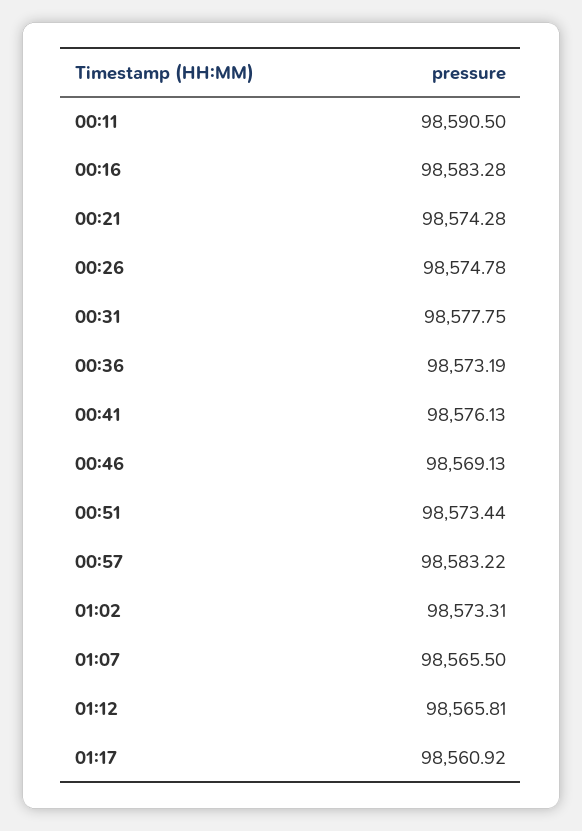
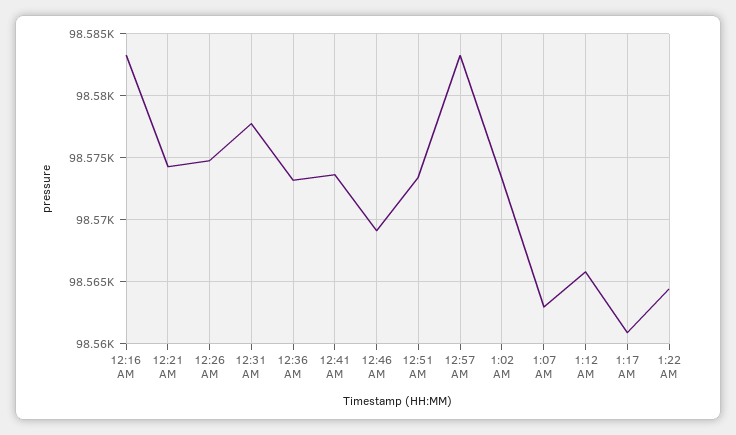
00:11: 98590.5 -> none
00:41: 98576.13 -> 98573.5
01:07: 98565.5 -> 98563
1:22 AM: none -> 98564.5

